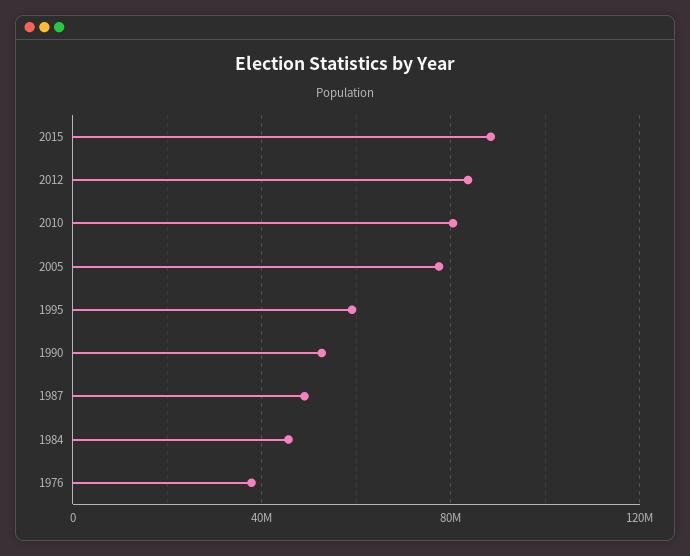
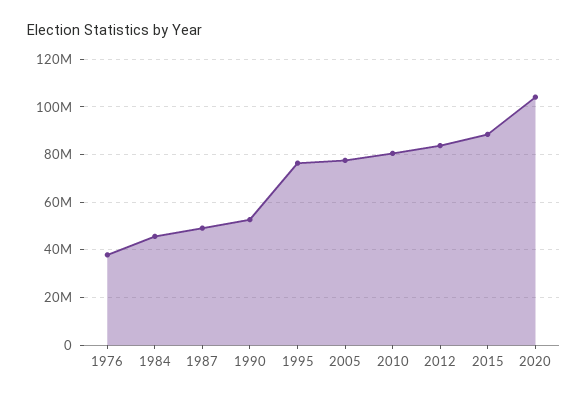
1995: 60000000 -> 75000000
2020: none -> 105000000

